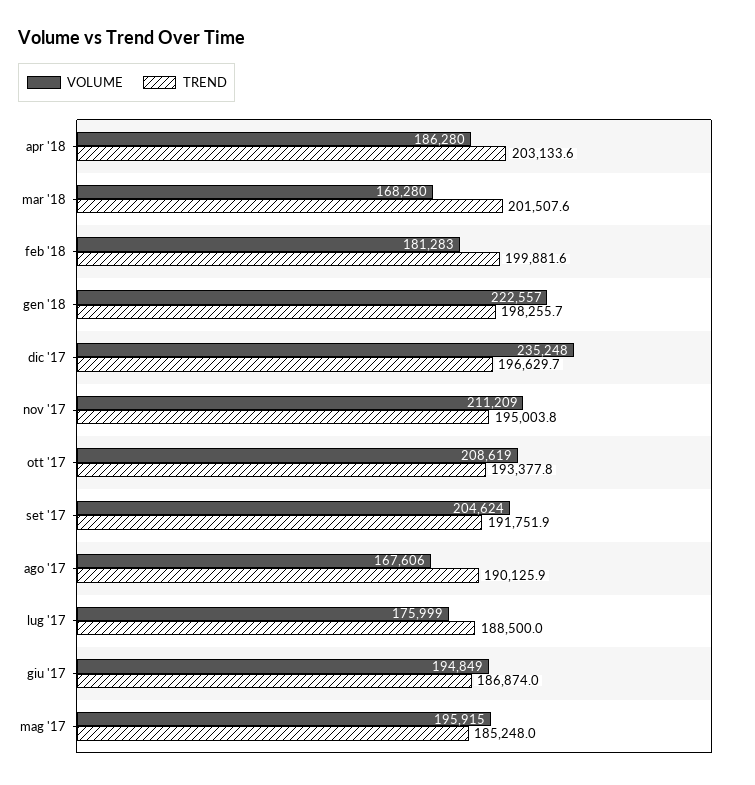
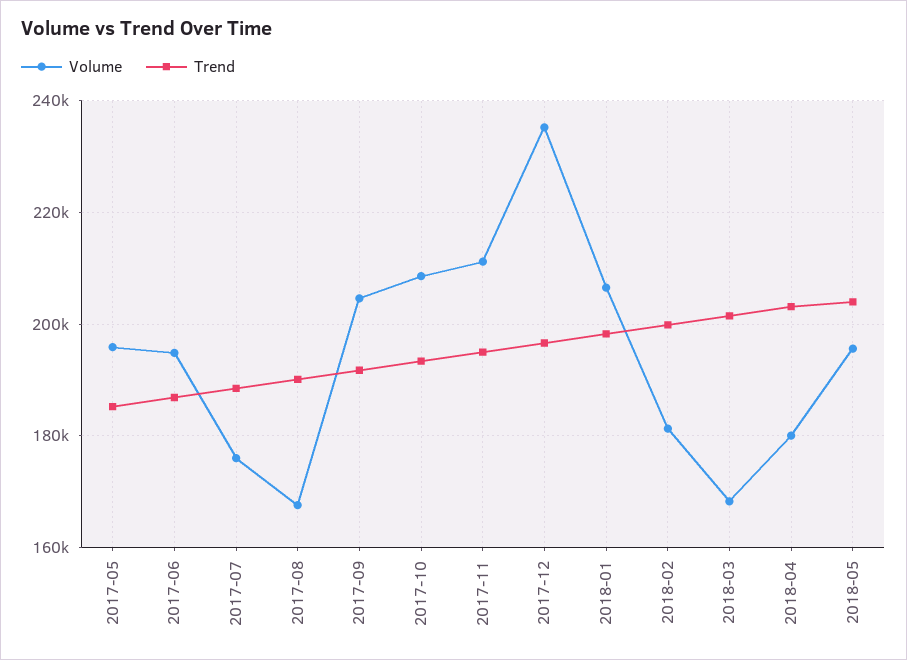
VOLUME, apr '18: 186280 -> 180000
VOLUME, gen '18: 222557 -> 206000
VOLUME, 2018-05: none -> 196000
TREND, 2018-05: none -> 204000

